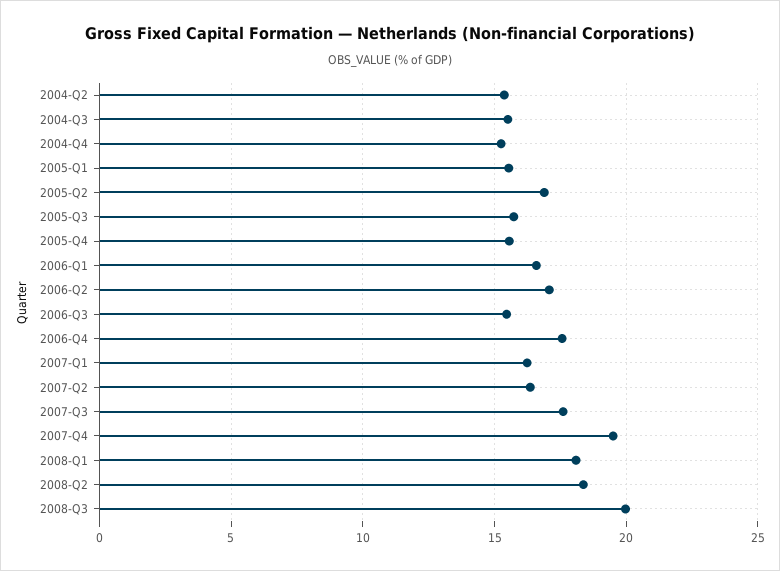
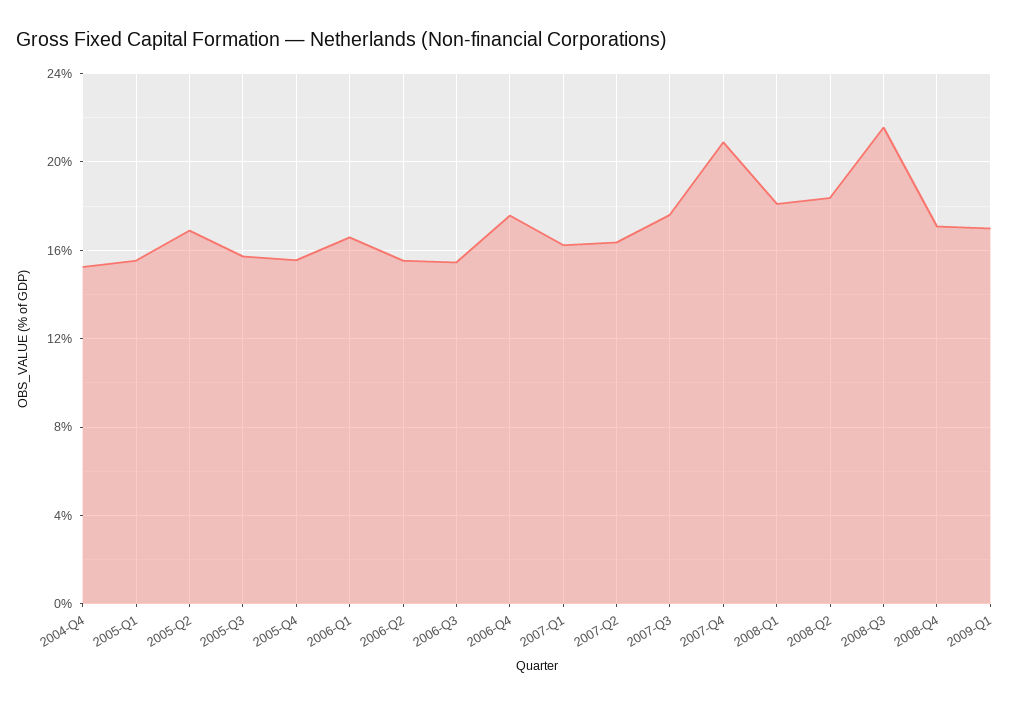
2004-Q2: 15.5 -> none
2004-Q3: 15.5 -> none
2006-Q2: 17 -> 15.5
2007-Q4: 19.5 -> 21
2008-Q3: 20 -> 21.5
2008-Q4: none -> 17
2009-Q1: none -> 17

